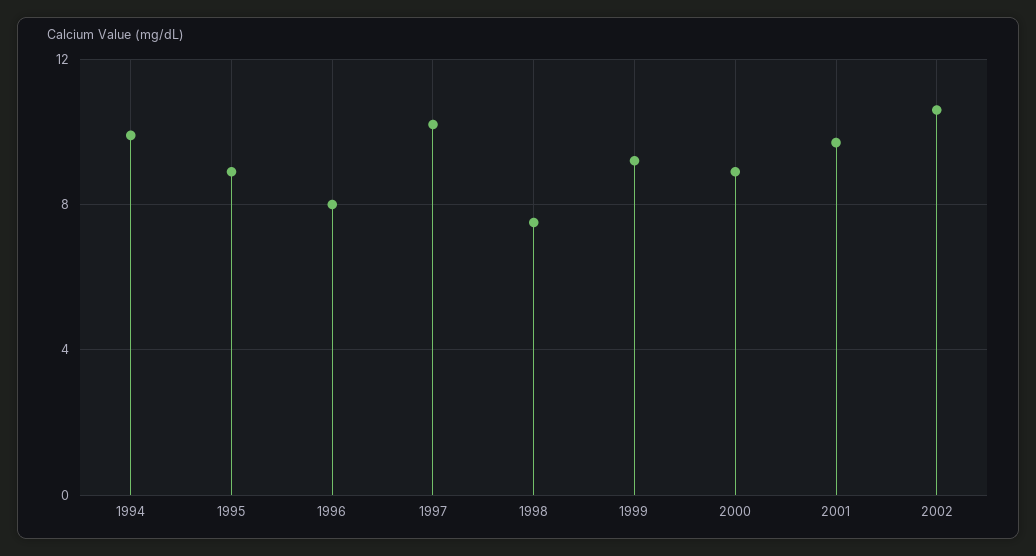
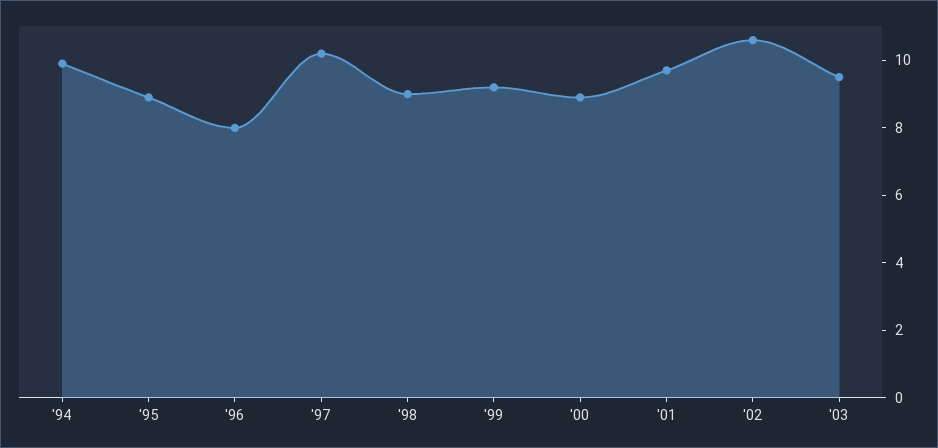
1998: 7.5 -> 9
'03: none -> 9.5

